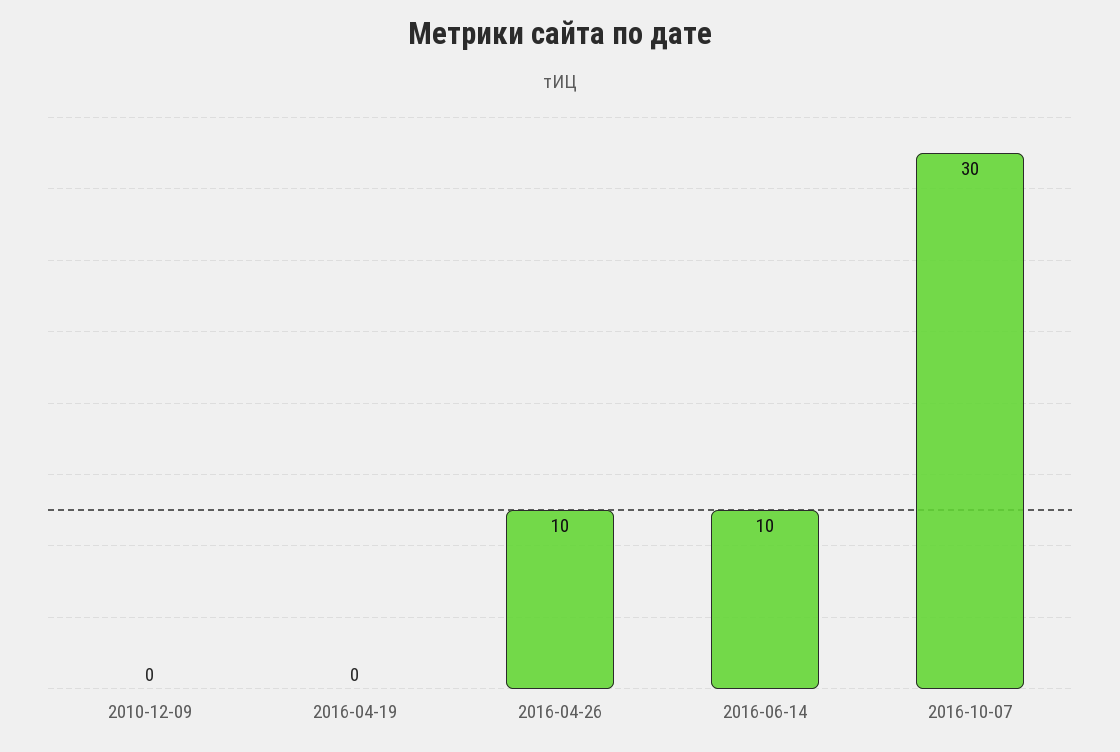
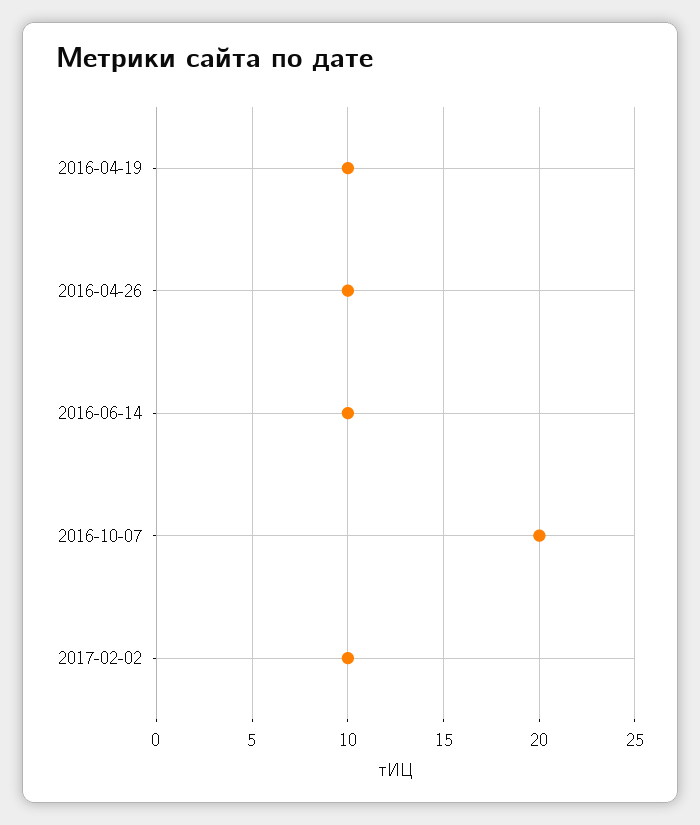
2010-12-09: 0 -> none
2016-04-19: 0 -> 10
2016-10-07: 30 -> 20
2017-02-02: none -> 10

